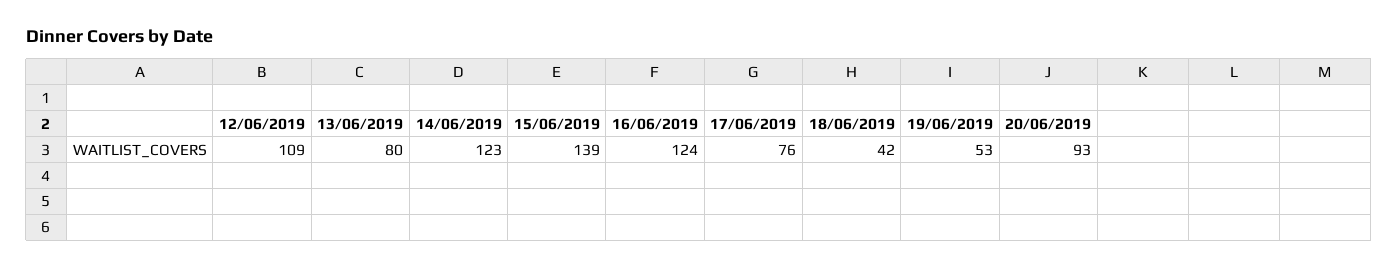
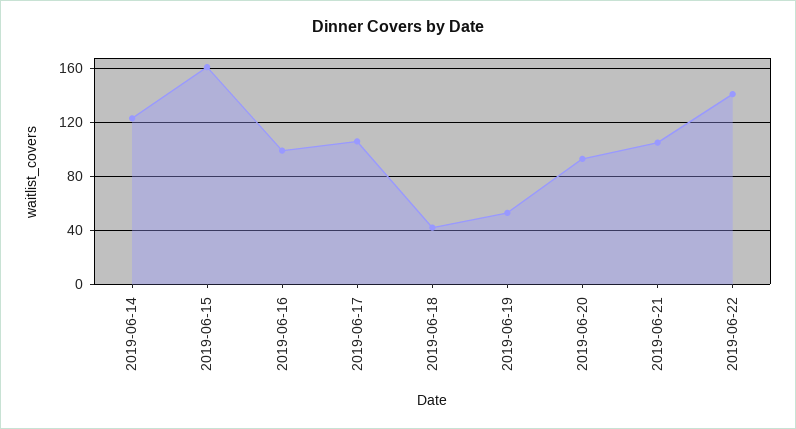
12/06/2019: 109 -> none
13/06/2019: 80 -> none
15/06/2019: 139 -> 160
16/06/2019: 124 -> 100
17/06/2019: 76 -> 105
2019-06-21: none -> 105
2019-06-22: none -> 140

